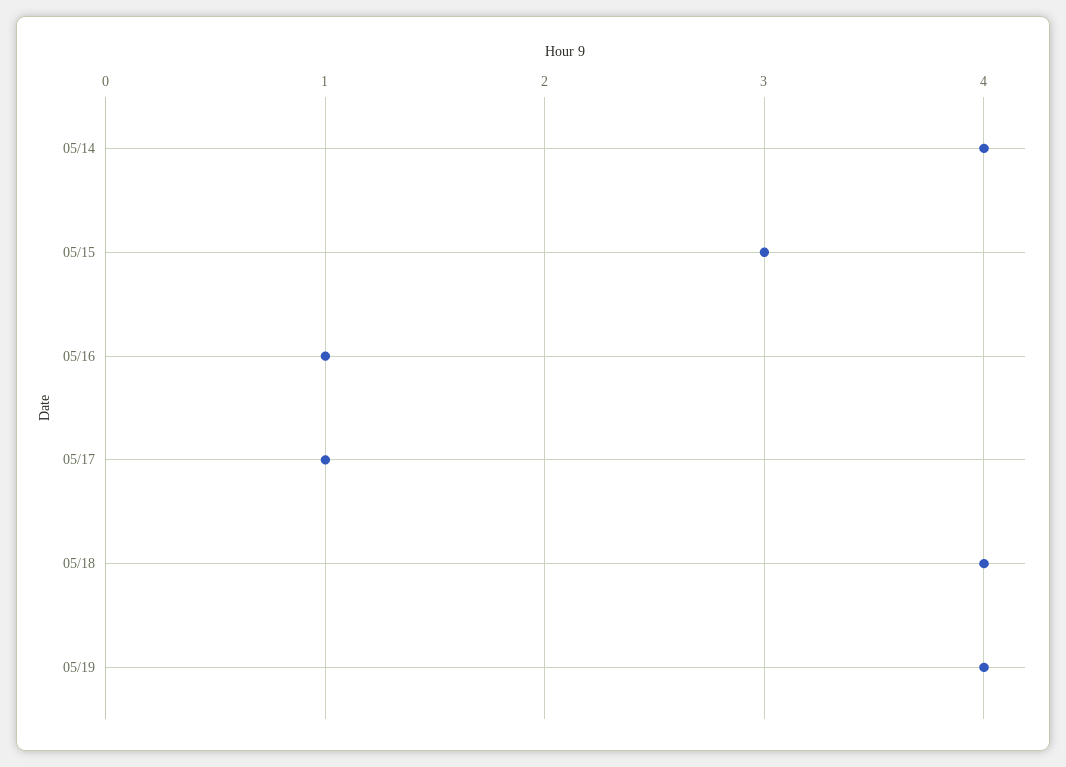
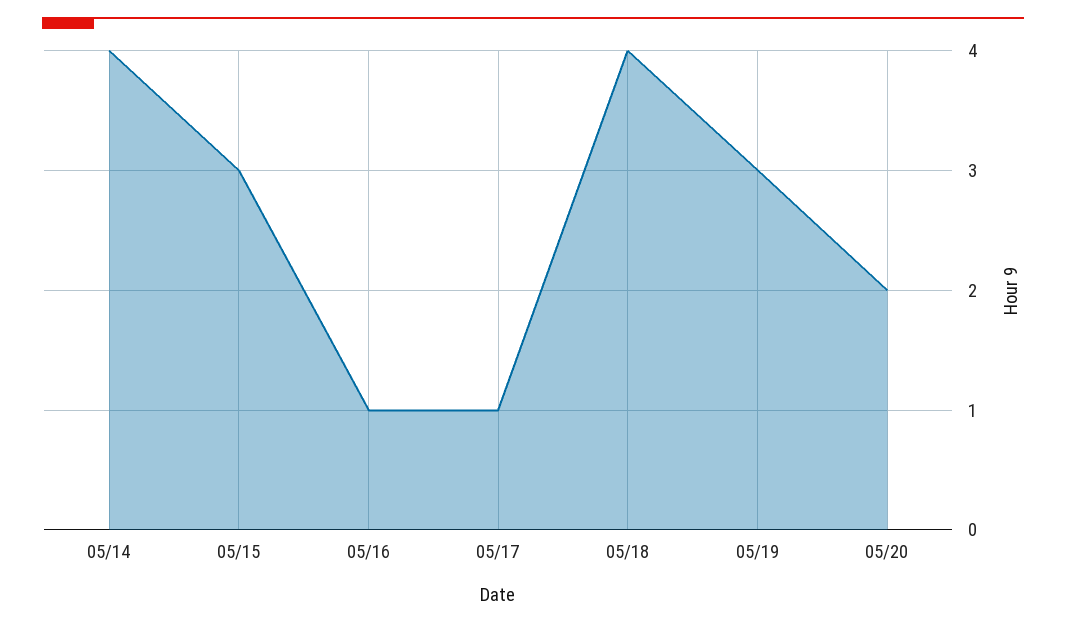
05/19: 4 -> 3
05/20: none -> 2

